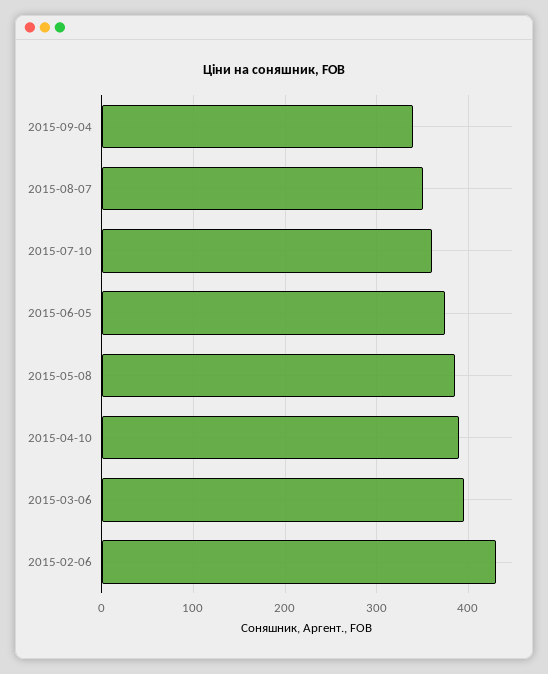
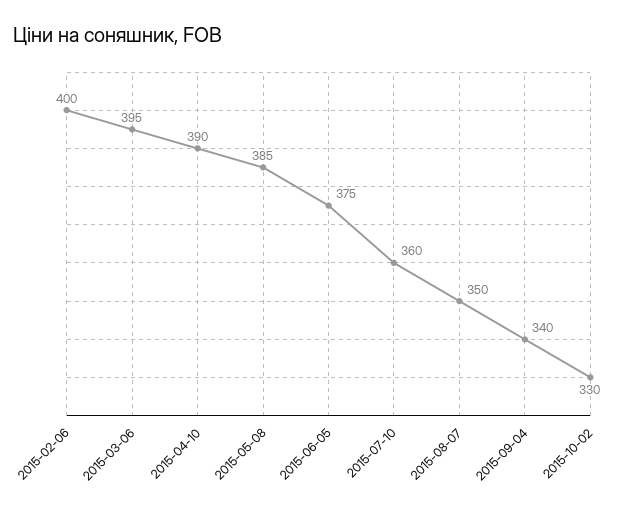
2015-02-06: 430 -> 400
2015-10-02: none -> 330

